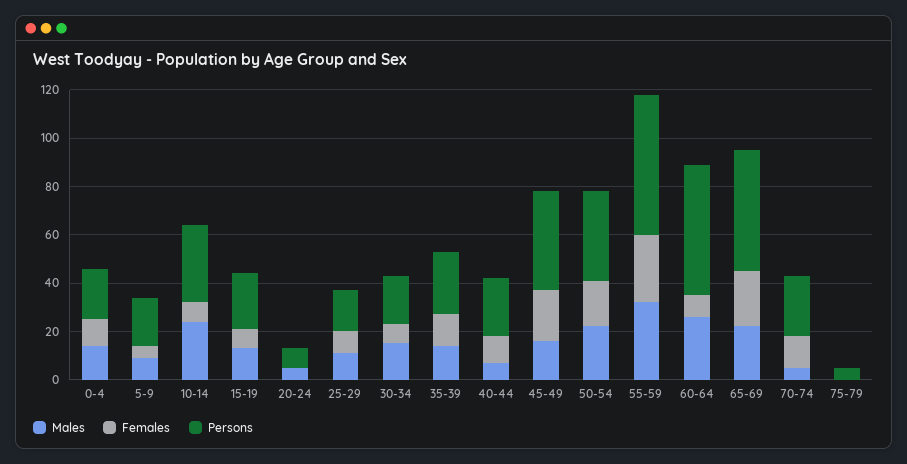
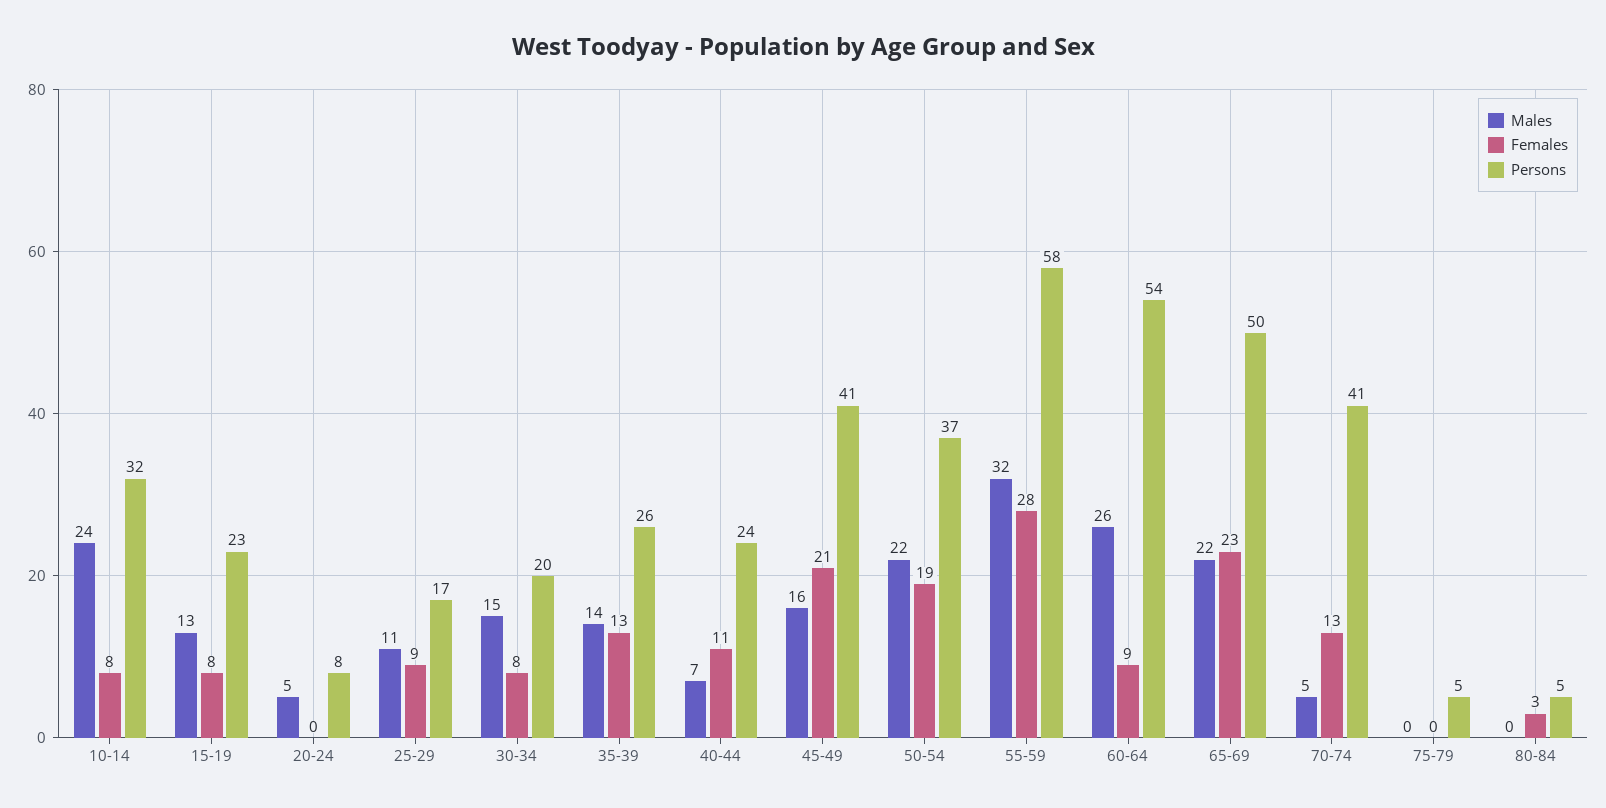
Males, 0-4: 15 -> none
Females, 0-4: 10 -> none
Persons, 0-4: 20 -> none
Males, 5-9: 10 -> none
Females, 5-9: 5 -> none
Persons, 5-9: 20 -> none
Persons, 70-74: 25 -> 41
Males, 80-84: none -> 0
Females, 80-84: none -> 3
Persons, 80-84: none -> 5

